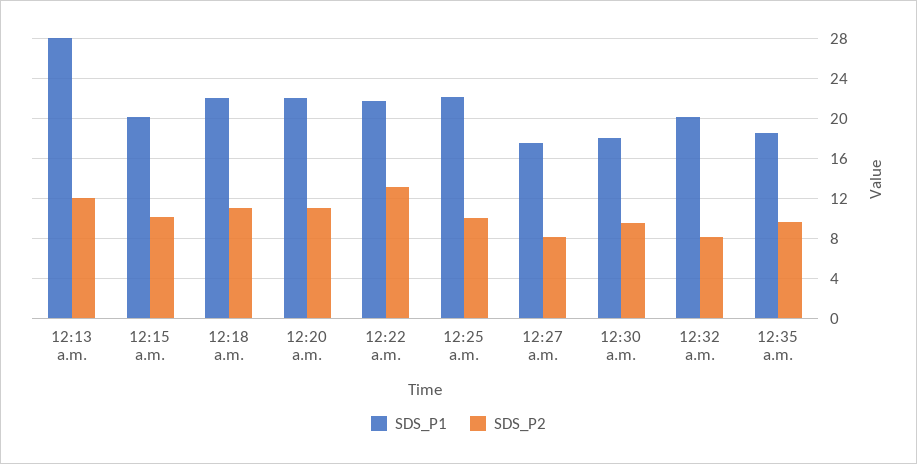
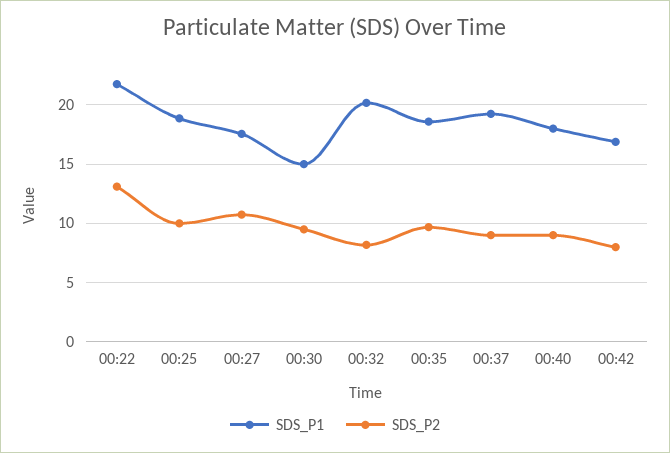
SDS_P1, 12:13 a.m.: 28 -> none
SDS_P2, 12:13 a.m.: 12 -> none
SDS_P1, 12:15 a.m.: 20 -> none
SDS_P2, 12:15 a.m.: 10 -> none
SDS_P1, 12:18 a.m.: 22 -> none
SDS_P2, 12:18 a.m.: 11 -> none
SDS_P1, 12:20 a.m.: 22 -> none
SDS_P2, 12:20 a.m.: 11 -> none
SDS_P1, 12:25 a.m.: 22 -> 19
SDS_P2, 12:27 a.m.: 8 -> 11
SDS_P1, 12:30 a.m.: 18 -> 15
SDS_P1, 00:37: none -> 19
SDS_P2, 00:37: none -> 9
SDS_P1, 00:40: none -> 18
SDS_P2, 00:40: none -> 9
SDS_P1, 00:42: none -> 17
SDS_P2, 00:42: none -> 8

